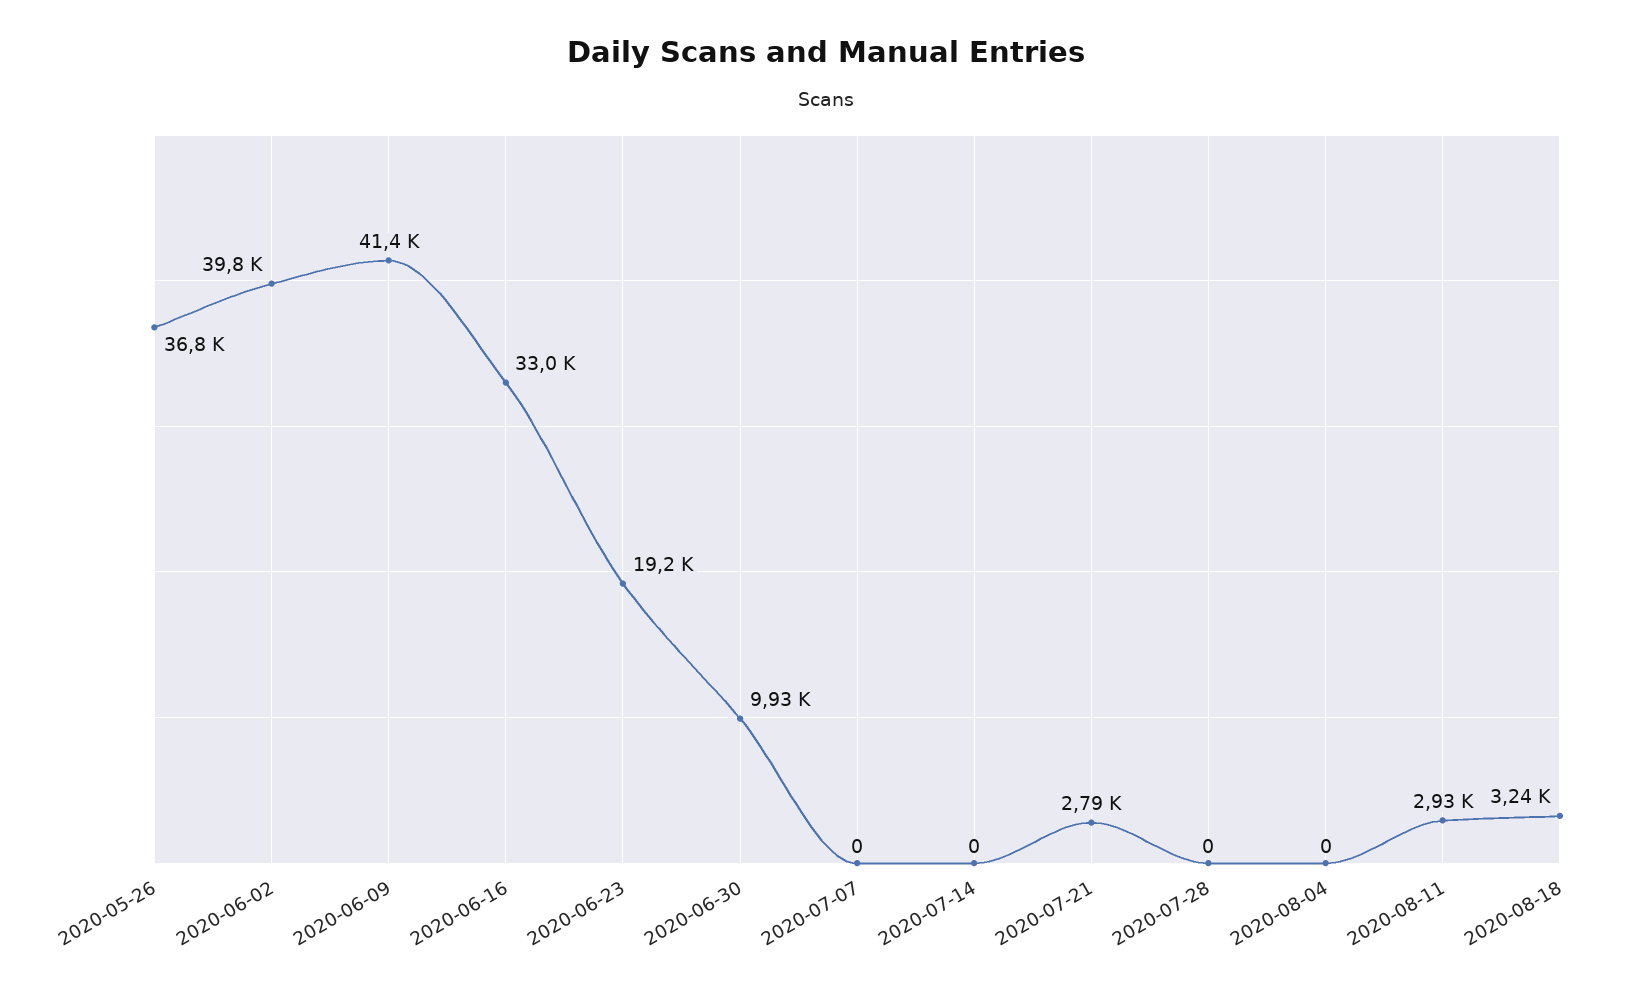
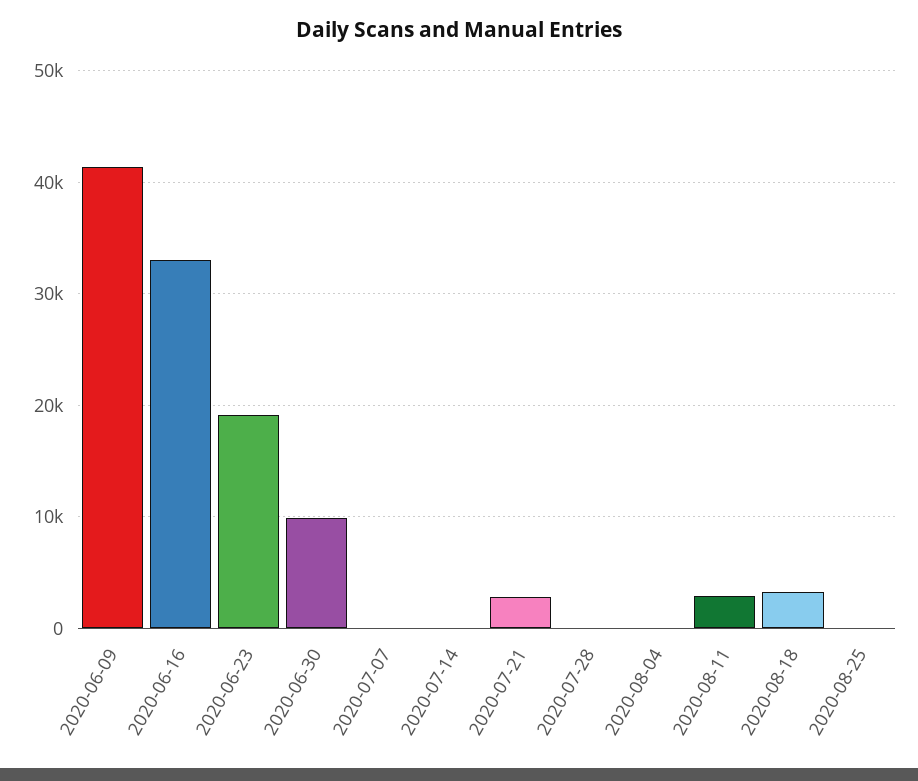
2020-05-26: 36800 -> none
2020-06-02: 39800 -> none
2020-08-25: none -> 0

